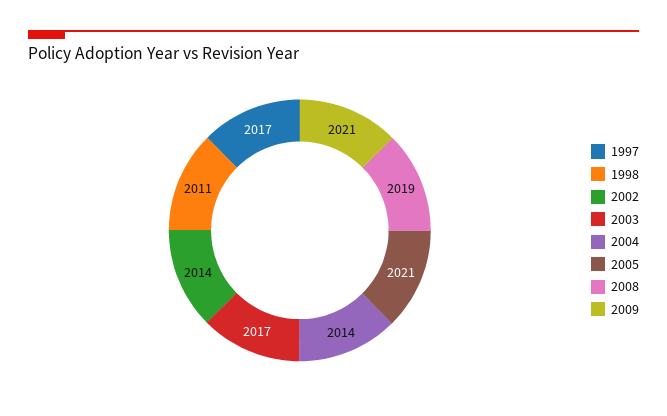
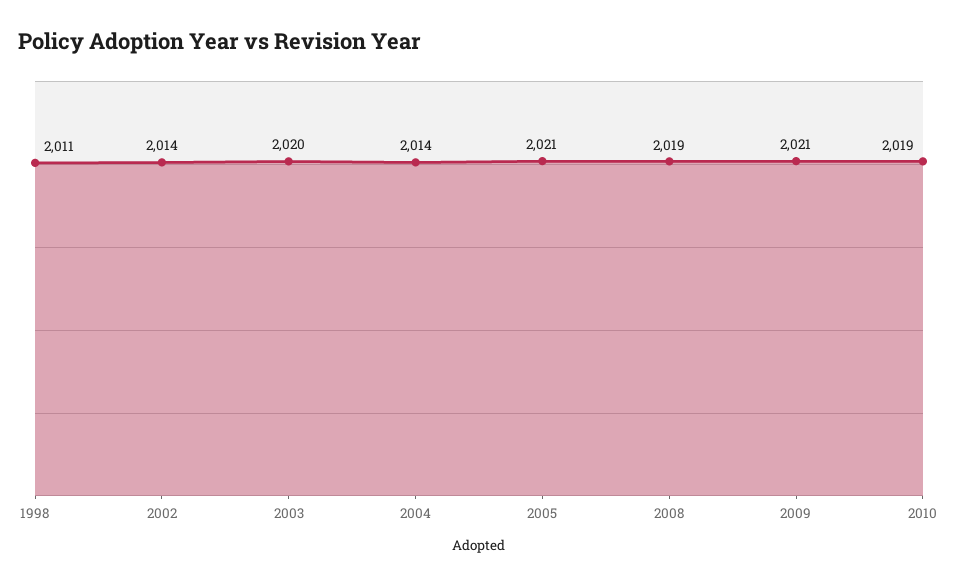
1997: 2017 -> none
2003: 2017 -> 2020
2010: none -> 2019

